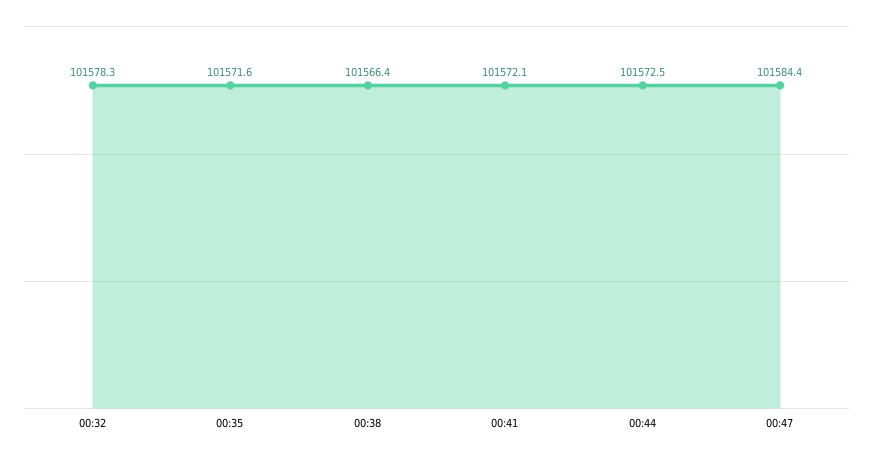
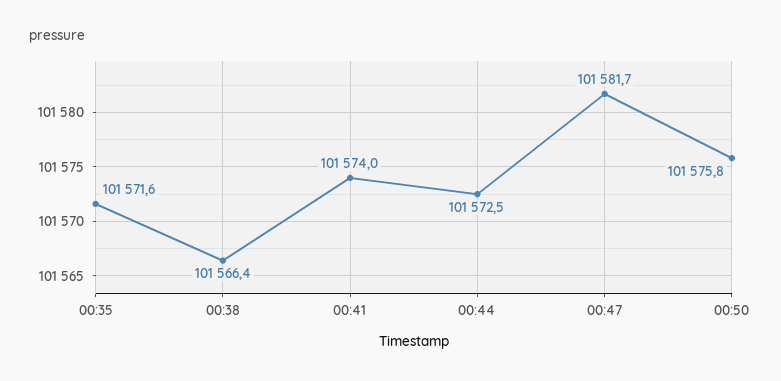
00:32: 101578.3 -> none
00:41: 101572.1 -> 101574
00:47: 101584.4 -> 101581.7
00:50: none -> 101575.8

